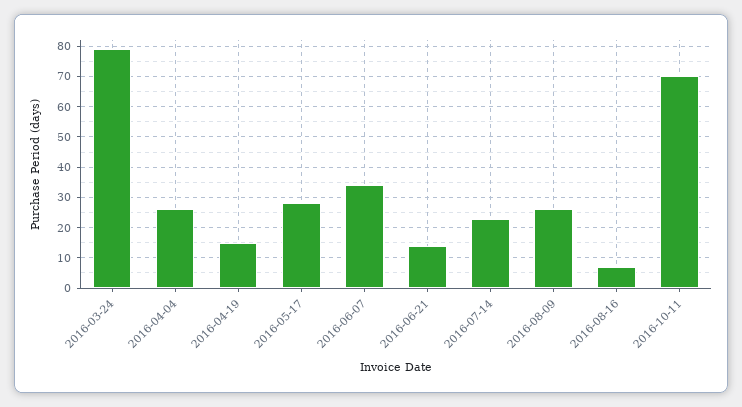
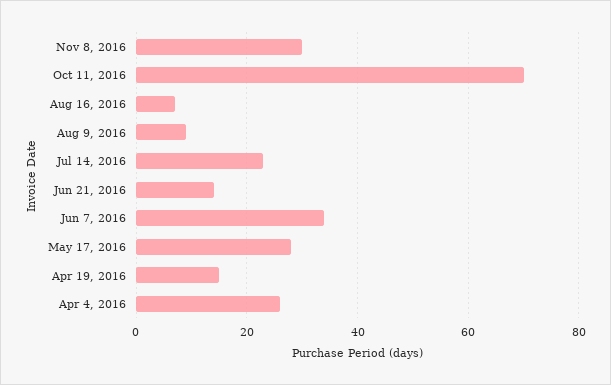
2016-03-24: 80 -> none
2016-08-09: 25 -> 10
Nov 8, 2016: none -> 30

